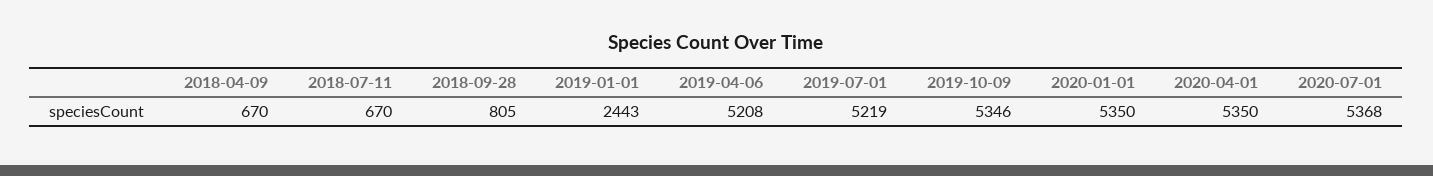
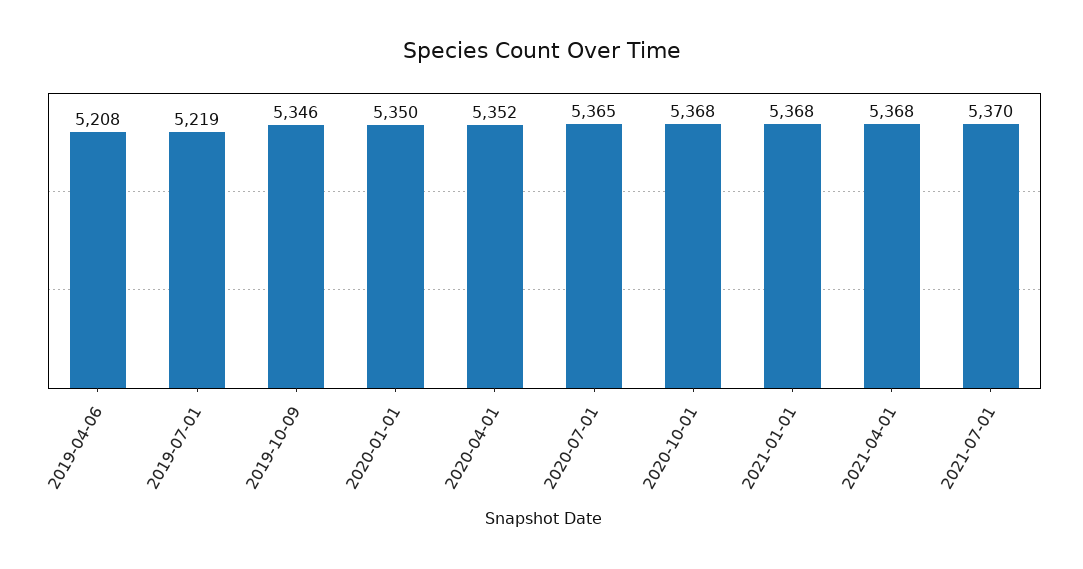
2018-04-09: 670 -> none
2018-07-11: 670 -> none
2018-09-28: 805 -> none
2019-01-01: 2443 -> none
2020-04-01: 5350 -> 5352
2020-07-01: 5368 -> 5365
2020-10-01: none -> 5368
2021-01-01: none -> 5368
2021-04-01: none -> 5368
2021-07-01: none -> 5370

